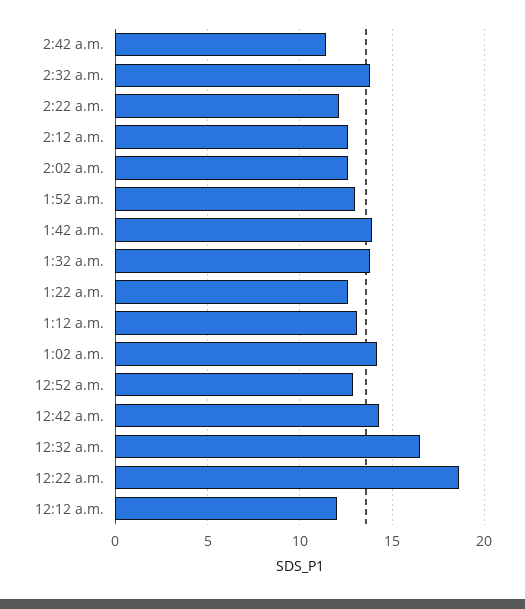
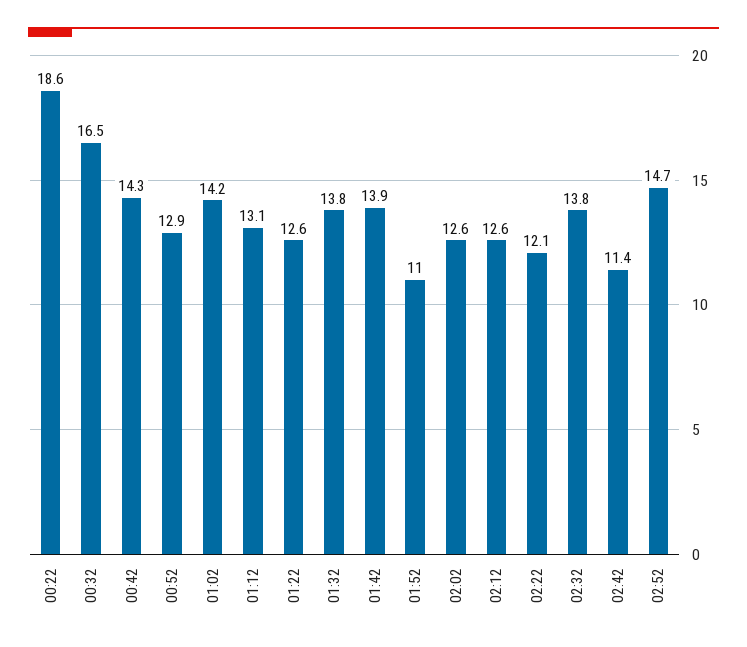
1:52 a.m.: 13 -> 11
12:12 a.m.: 12 -> none
02:52: none -> 14.7

